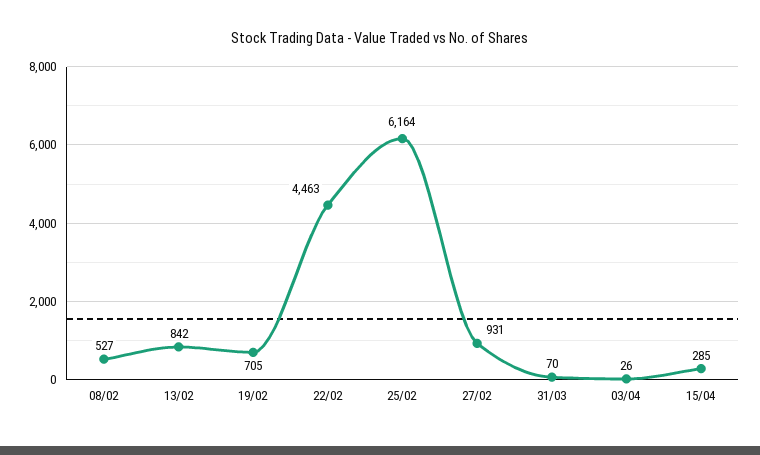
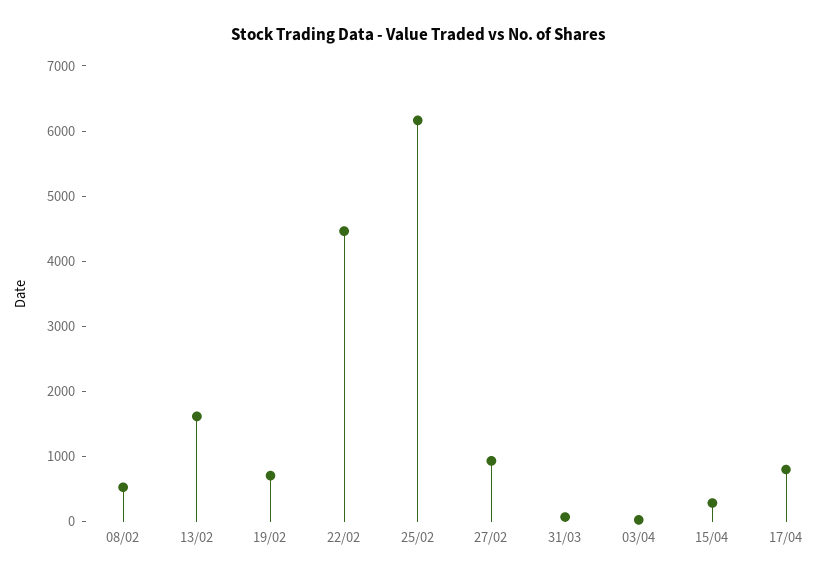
13/02: 842 -> 1600
17/04: none -> 800

